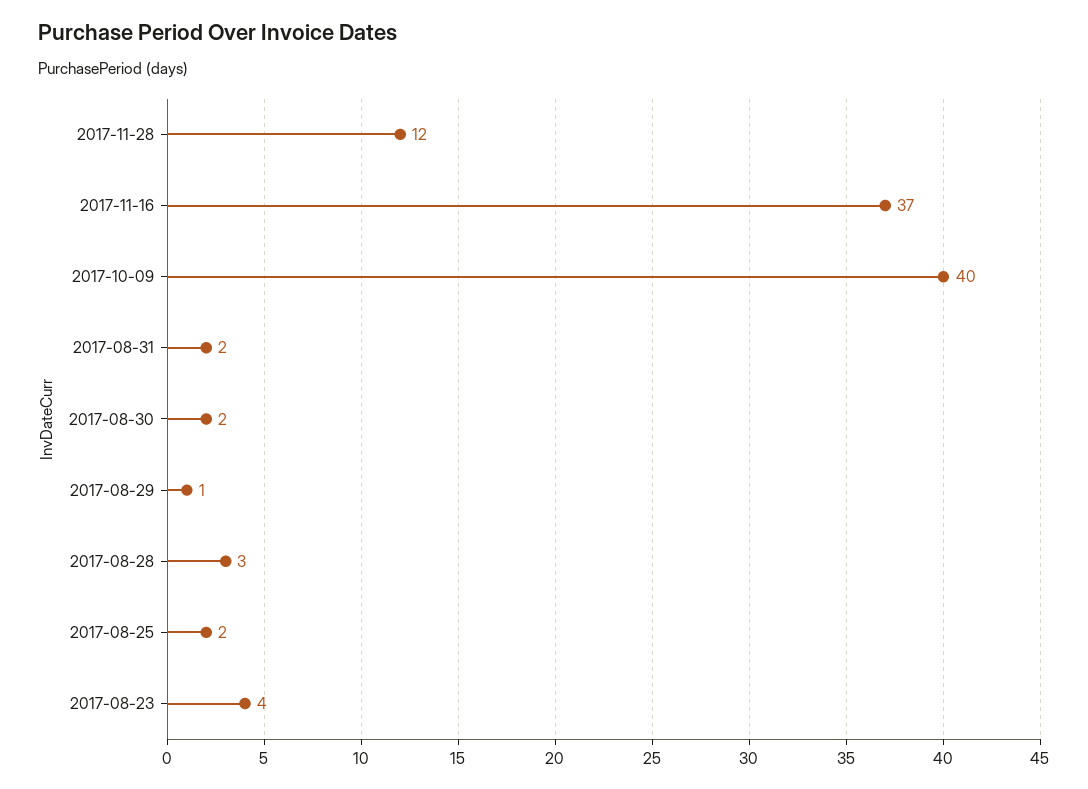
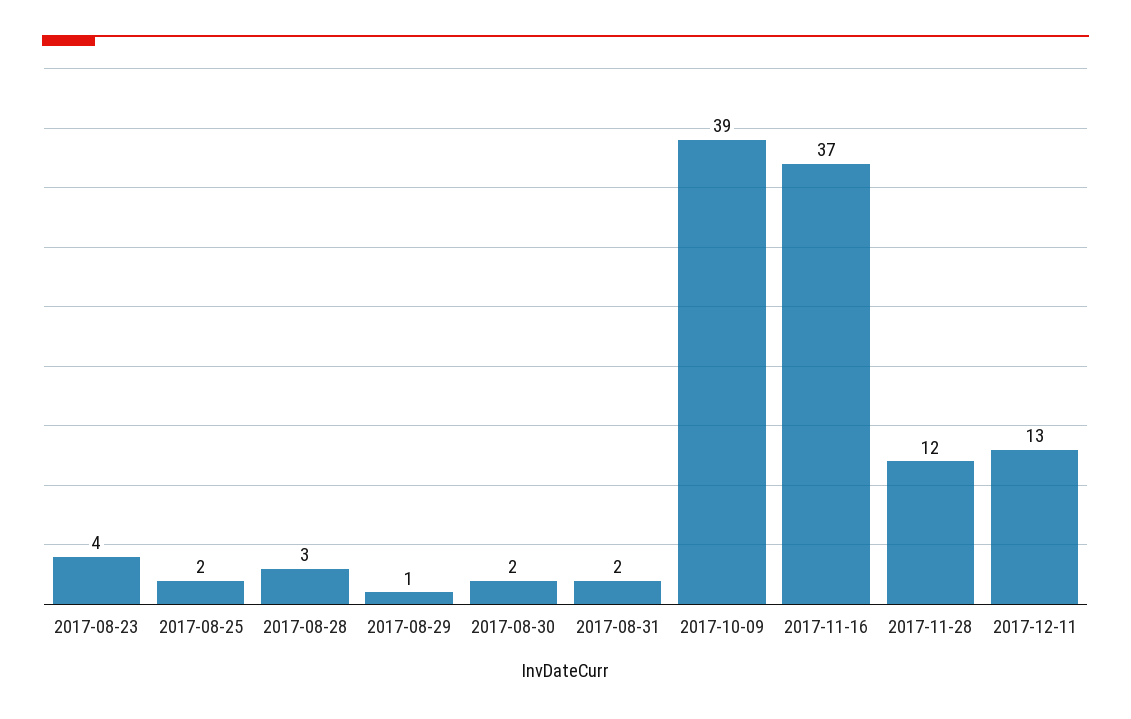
2017-10-09: 40 -> 39
2017-12-11: none -> 13

